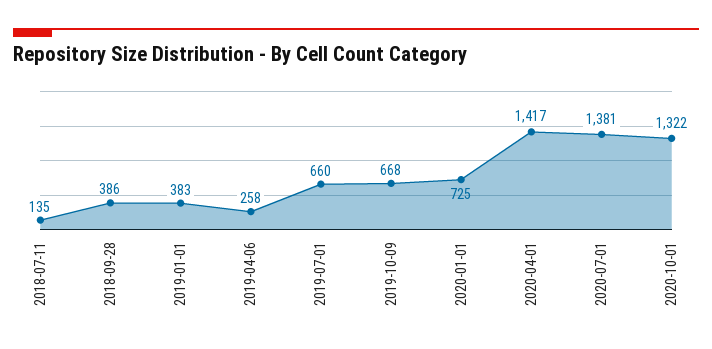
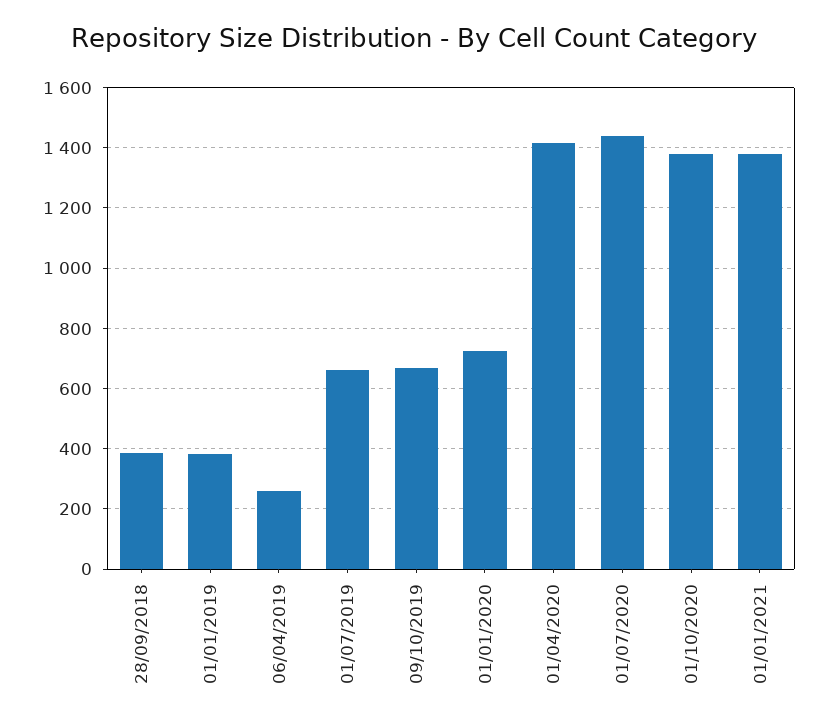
2018-07-11: 135 -> none
2020-07-01: 1381 -> 1440
2020-10-01: 1322 -> 1380
01/01/2021: none -> 1380

